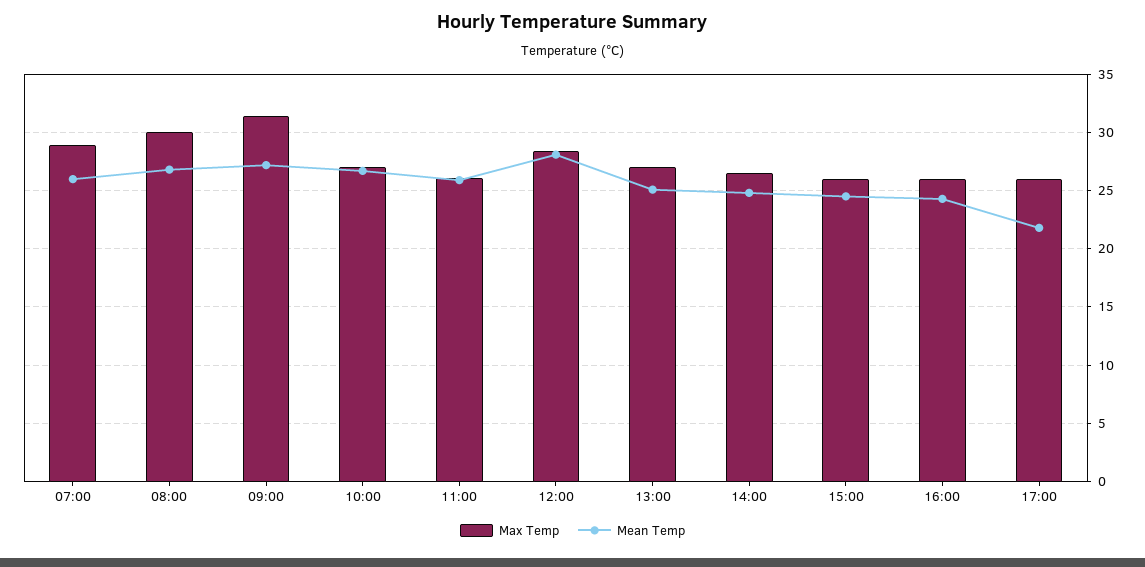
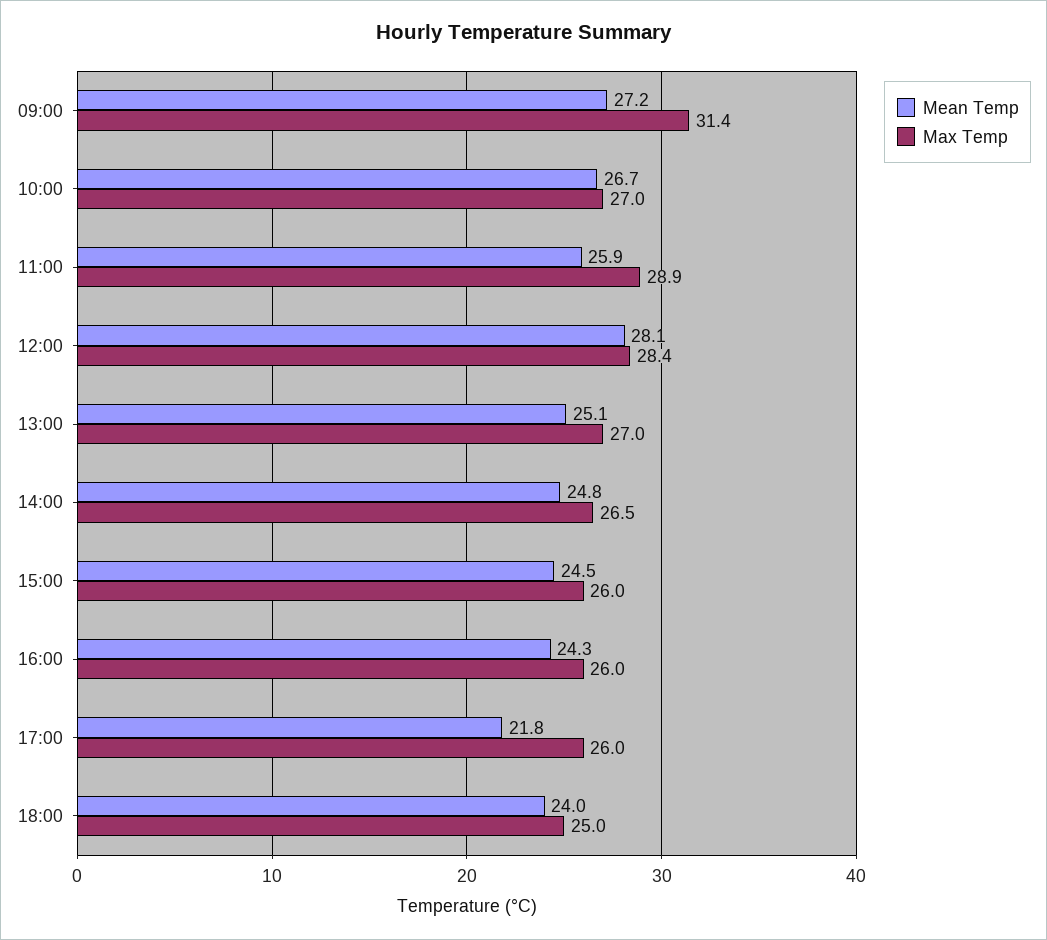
Max Temp, 07:00: 29 -> none
Mean Temp, 07:00: 26 -> none
Max Temp, 08:00: 30 -> none
Mean Temp, 08:00: 27 -> none
Max Temp, 11:00: 26 -> 28.9
Mean Temp, 18:00: none -> 24
Max Temp, 18:00: none -> 25

